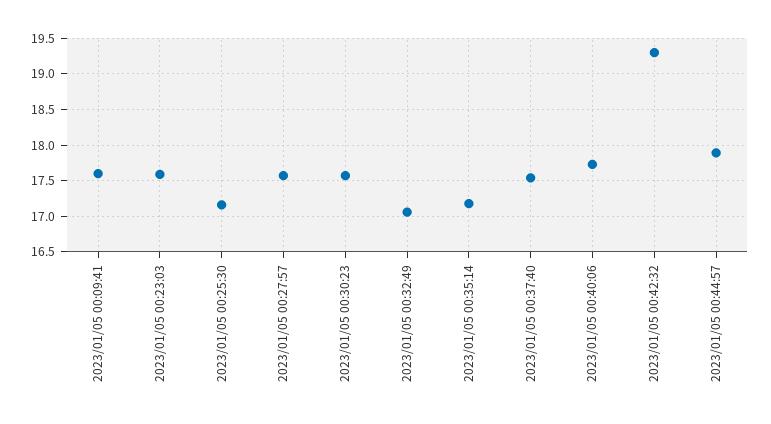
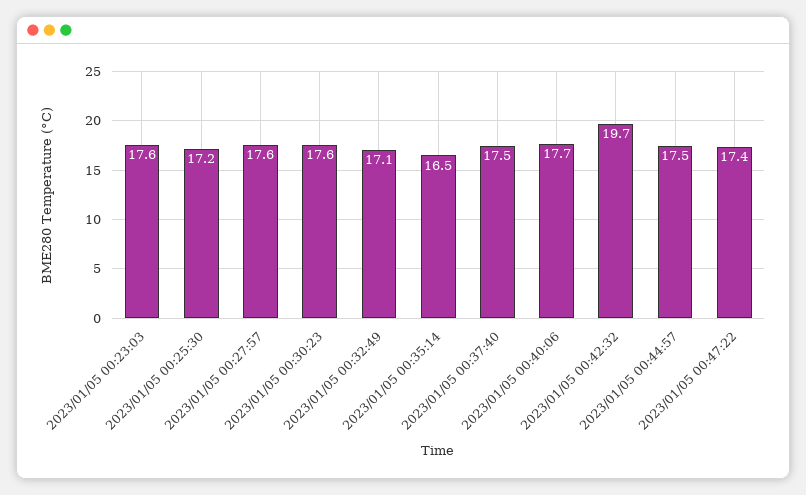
2023/01/05 00:09:41: 17.6 -> none
2023/01/05 00:35:14: 17.2 -> 16.5
2023/01/05 00:42:32: 19.3 -> 19.7
2023/01/05 00:44:57: 17.9 -> 17.5
2023/01/05 00:47:22: none -> 17.4

